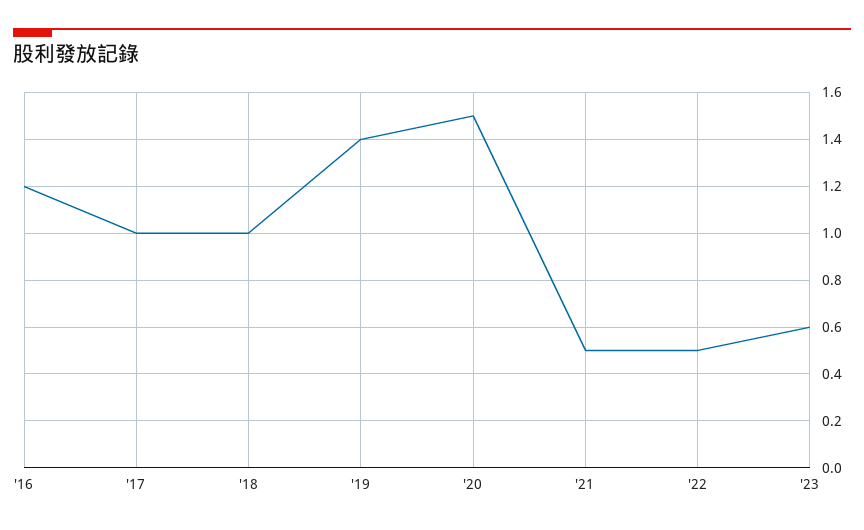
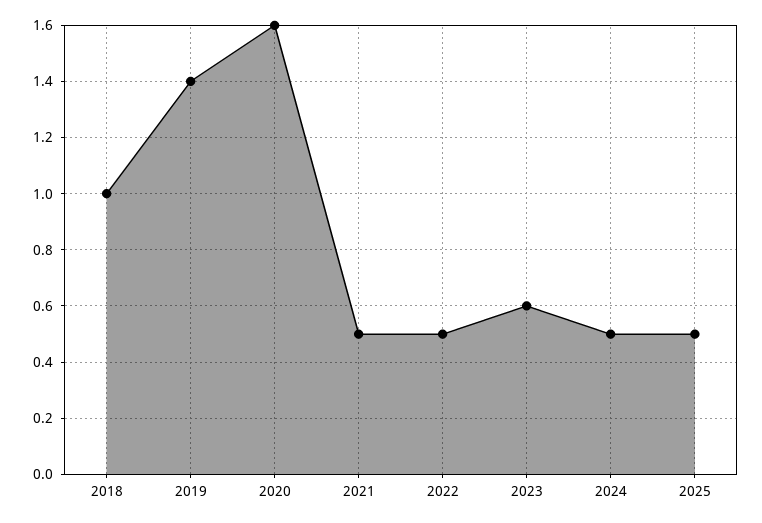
'16: 1.2 -> none
'17: 1 -> none
'20: 1.5 -> 1.6
2024: none -> 0.5
2025: none -> 0.5

